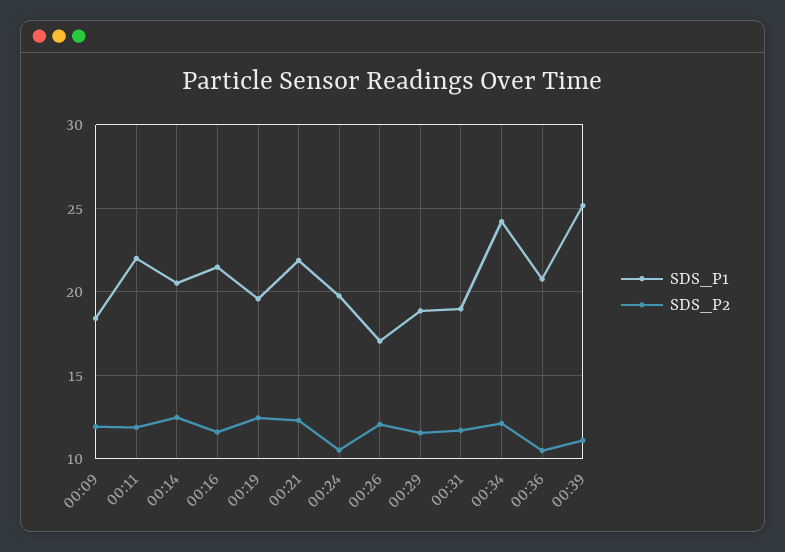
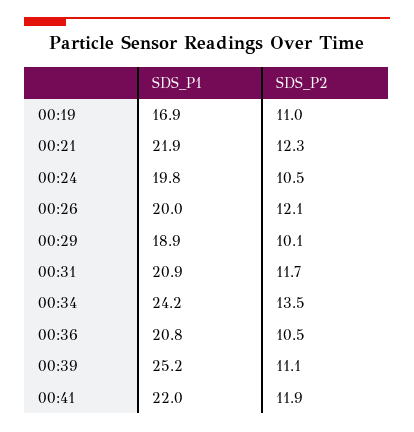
SDS_P1, 00:09: 18.5 -> none
SDS_P2, 00:09: 12 -> none
SDS_P1, 00:11: 22 -> none
SDS_P2, 00:11: 12 -> none
SDS_P1, 00:14: 20.5 -> none
SDS_P2, 00:14: 12.5 -> none
SDS_P1, 00:16: 21.5 -> none
SDS_P2, 00:16: 11.5 -> none
SDS_P1, 00:19: 19.5 -> 16.9
SDS_P2, 00:19: 12.5 -> 11
SDS_P1, 00:26: 17 -> 20
SDS_P2, 00:29: 11.5 -> 10.1
SDS_P1, 00:31: 19 -> 20.9
SDS_P2, 00:34: 12 -> 13.5
SDS_P1, 00:41: none -> 22
SDS_P2, 00:41: none -> 11.9

